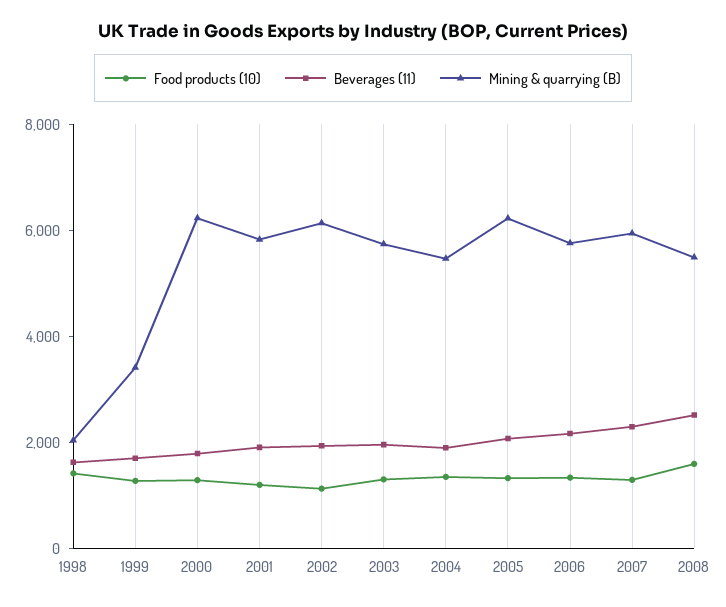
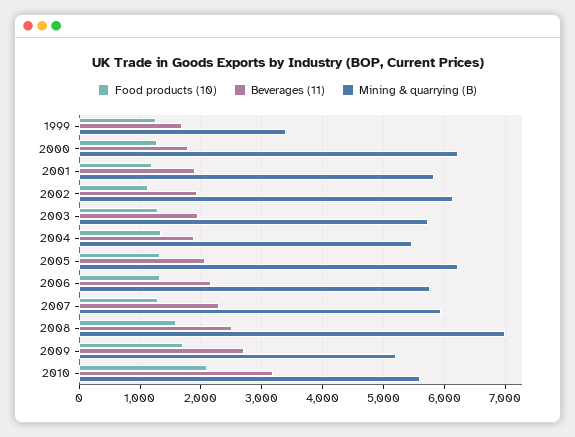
Food products (10), 1998: 1500 -> none
Beverages (11), 1998: 1500 -> none
Mining & quarrying (B), 1998: 2000 -> none
Mining & quarrying (B), 2008: 5500 -> 7000
Food products (10), 2009: none -> 1700
Beverages (11), 2009: none -> 2700
Mining & quarrying (B), 2009: none -> 5200
Food products (10), 2010: none -> 2100
Beverages (11), 2010: none -> 3200
Mining & quarrying (B), 2010: none -> 5600

